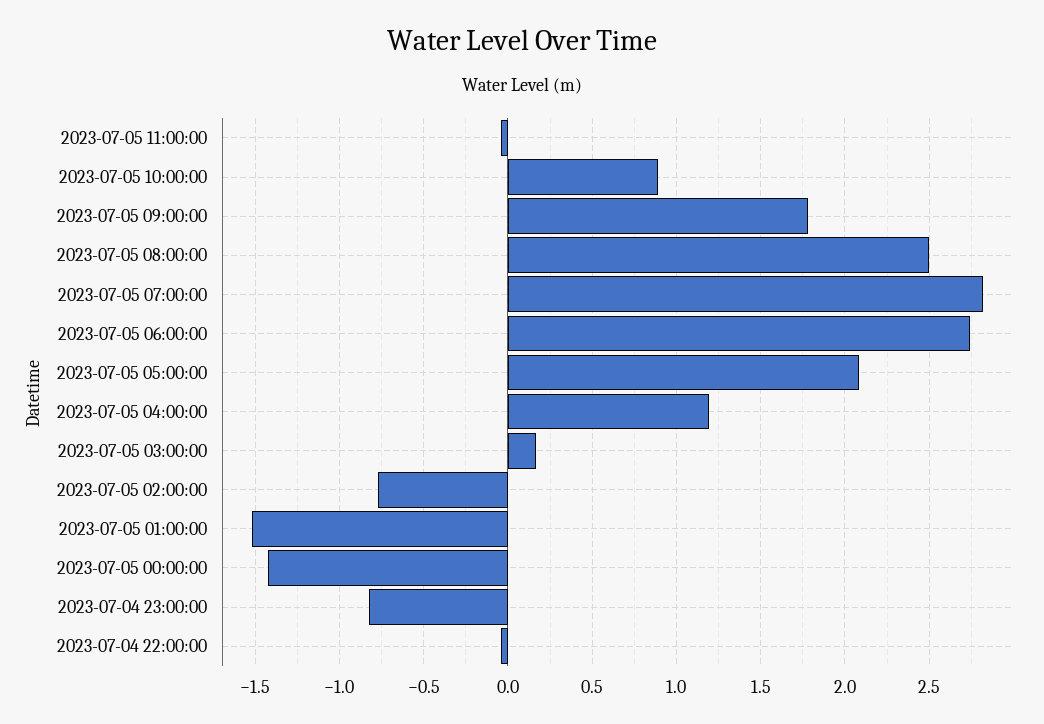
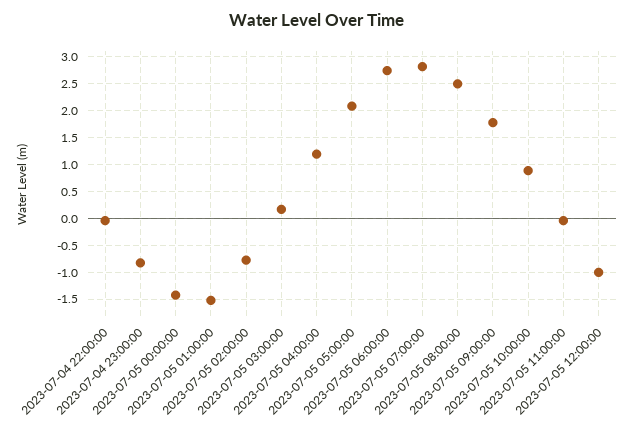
2023-07-05 12:00:00: none -> -1

